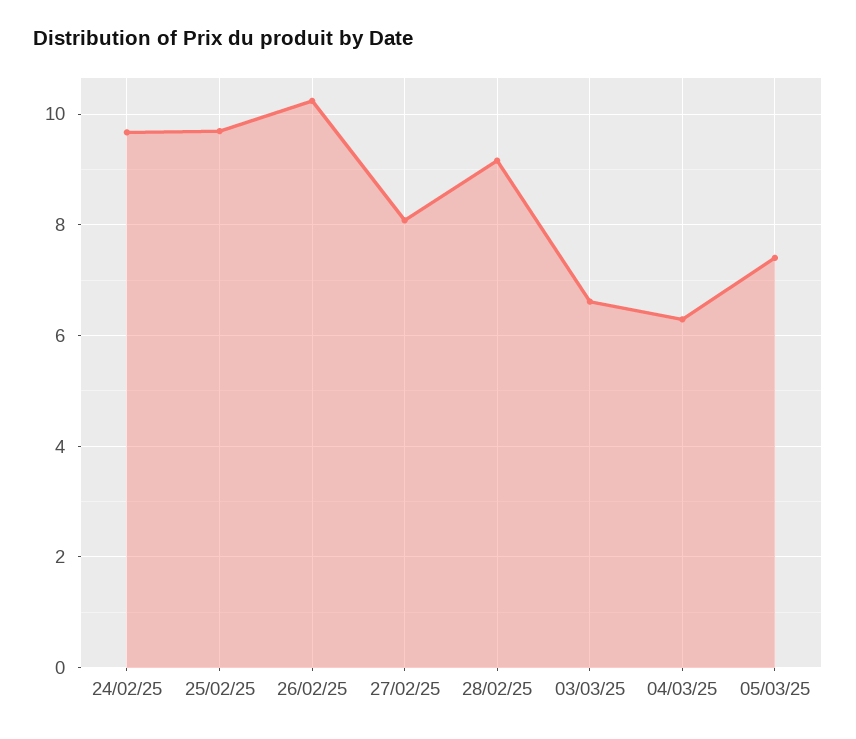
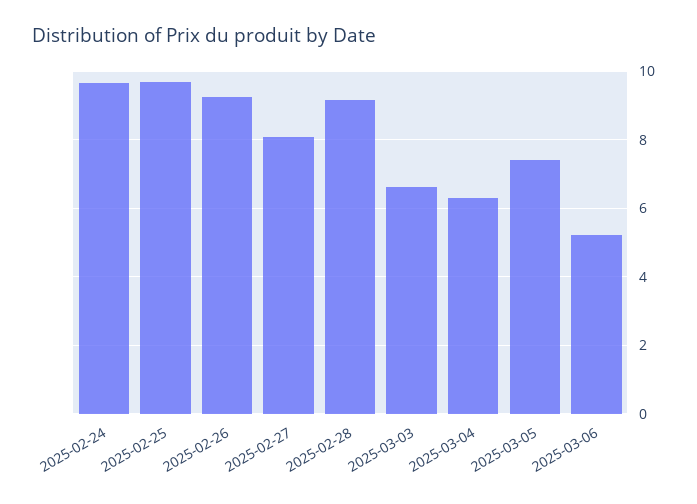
26/02/25: 10.2 -> 9.2
2025-03-06: none -> 5.2

